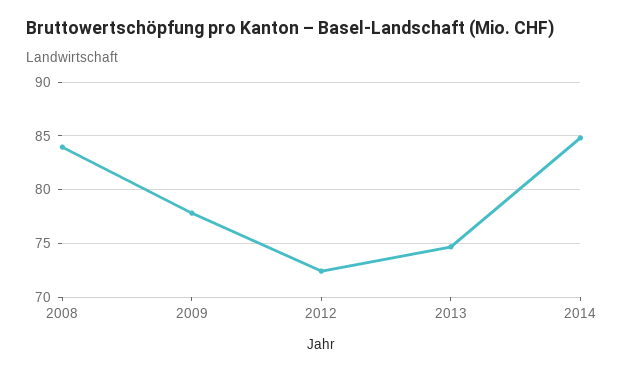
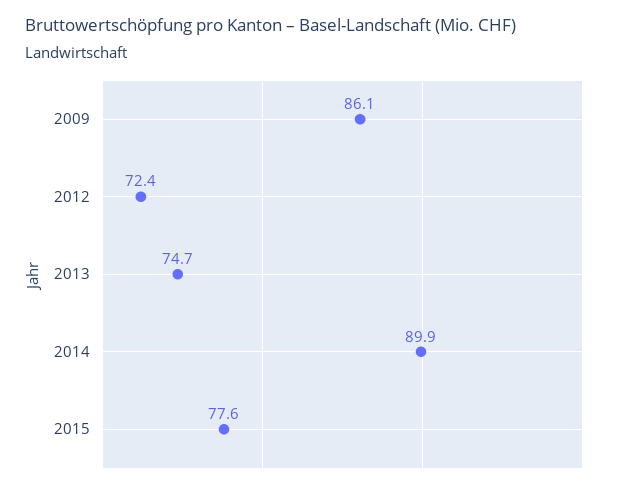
2008: 84 -> none
2009: 78 -> 86.1
2014: 85 -> 89.9
2015: none -> 77.6

